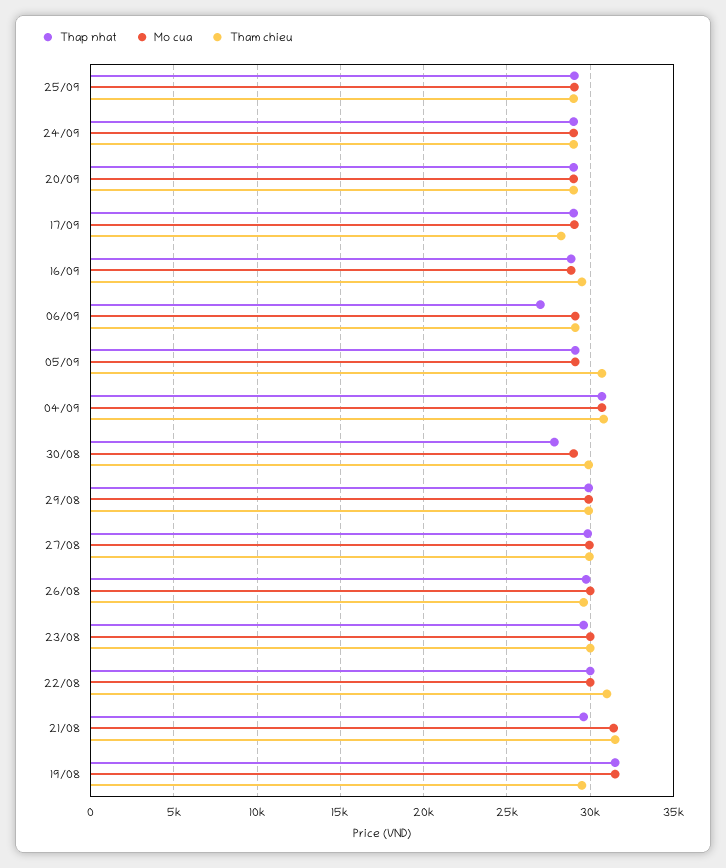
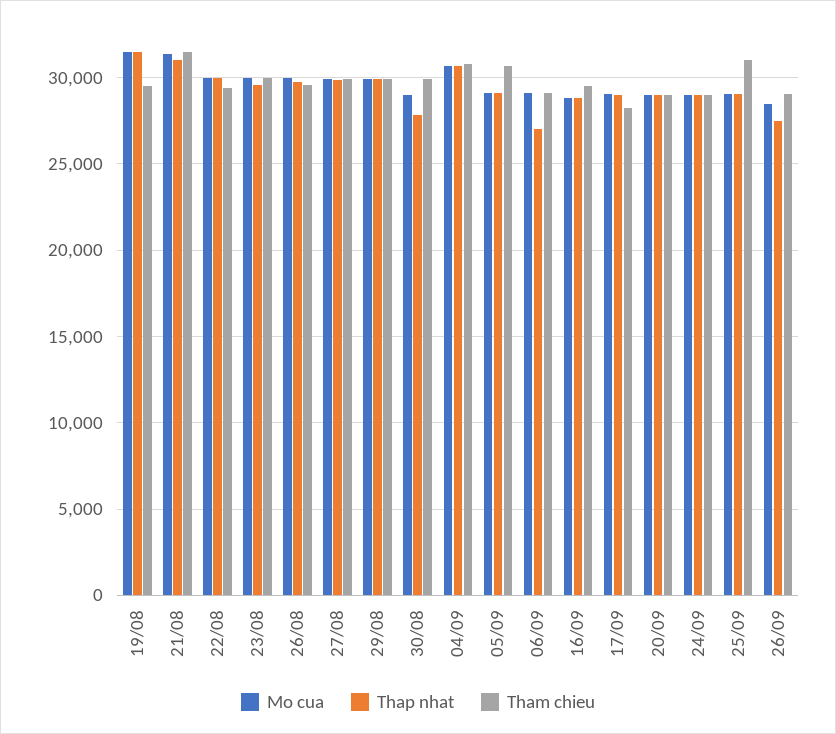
Tham chieu, 25/09: 29000 -> 31000
Tham chieu, 22/08: 31000 -> 29500
Thap nhat, 21/08: 29500 -> 31000
Mo cua, 26/09: none -> 28500
Thap nhat, 26/09: none -> 27500
Tham chieu, 26/09: none -> 29000

